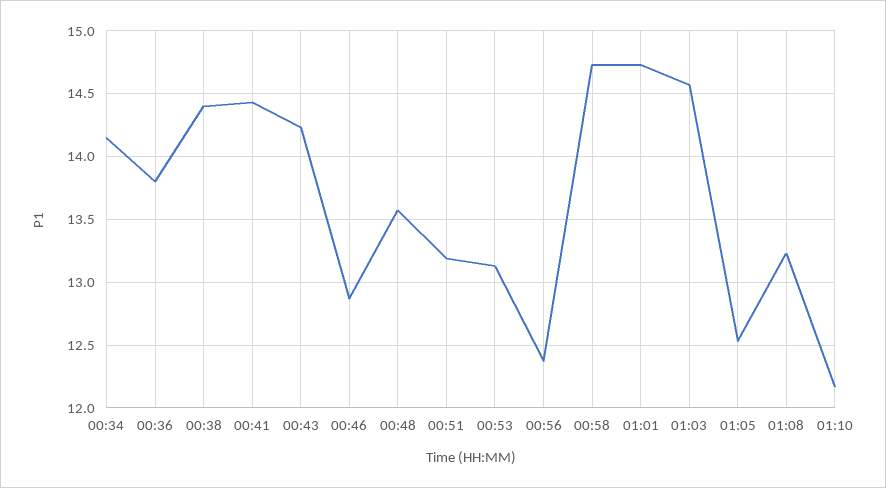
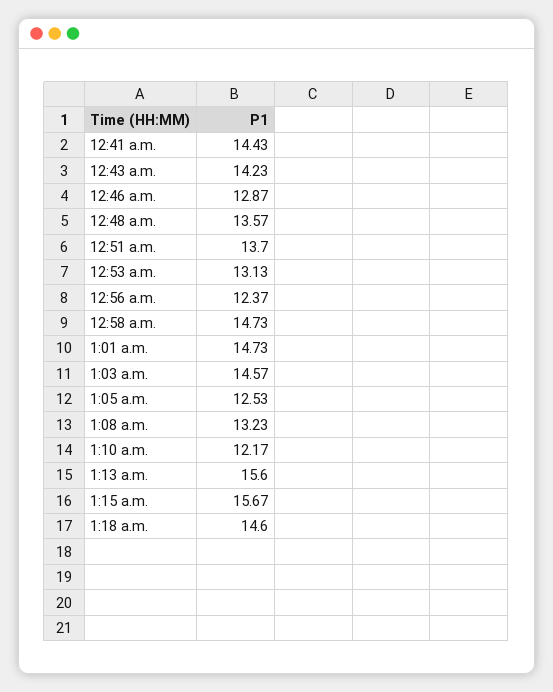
00:34: 14.15 -> none
00:36: 13.8 -> none
00:38: 14.4 -> none
00:51: 13.2 -> 13.7
1:13 a.m.: none -> 15.6
1:15 a.m.: none -> 15.67
1:18 a.m.: none -> 14.6

